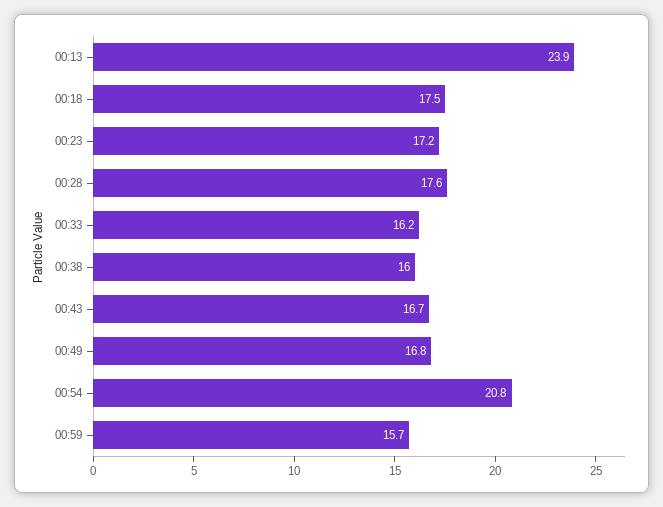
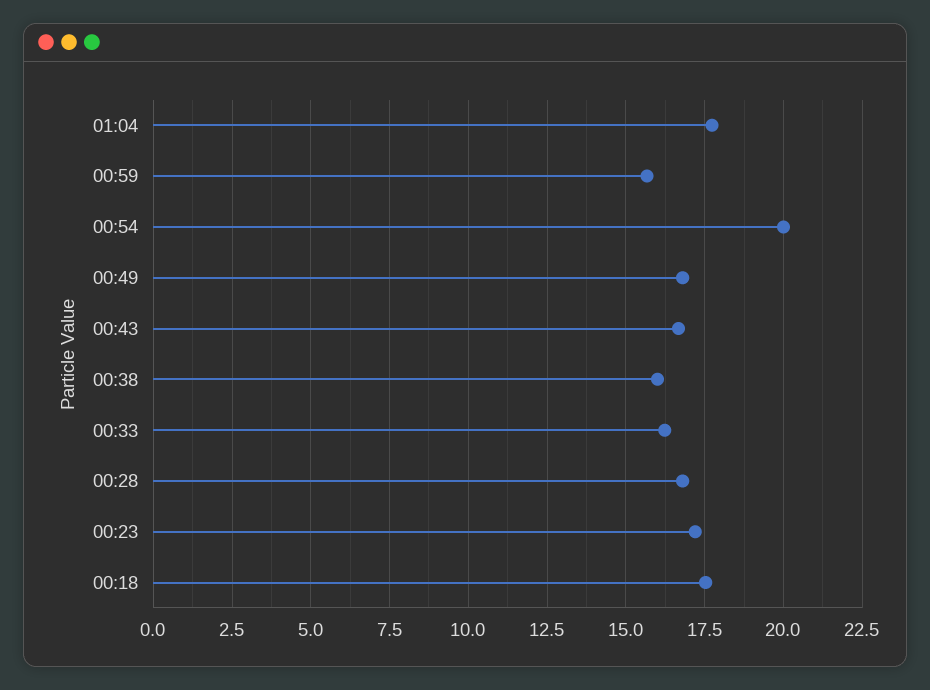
00:13: 23.9 -> none
00:28: 17.6 -> 16.75
00:54: 20.8 -> 20
01:04: none -> 17.75

